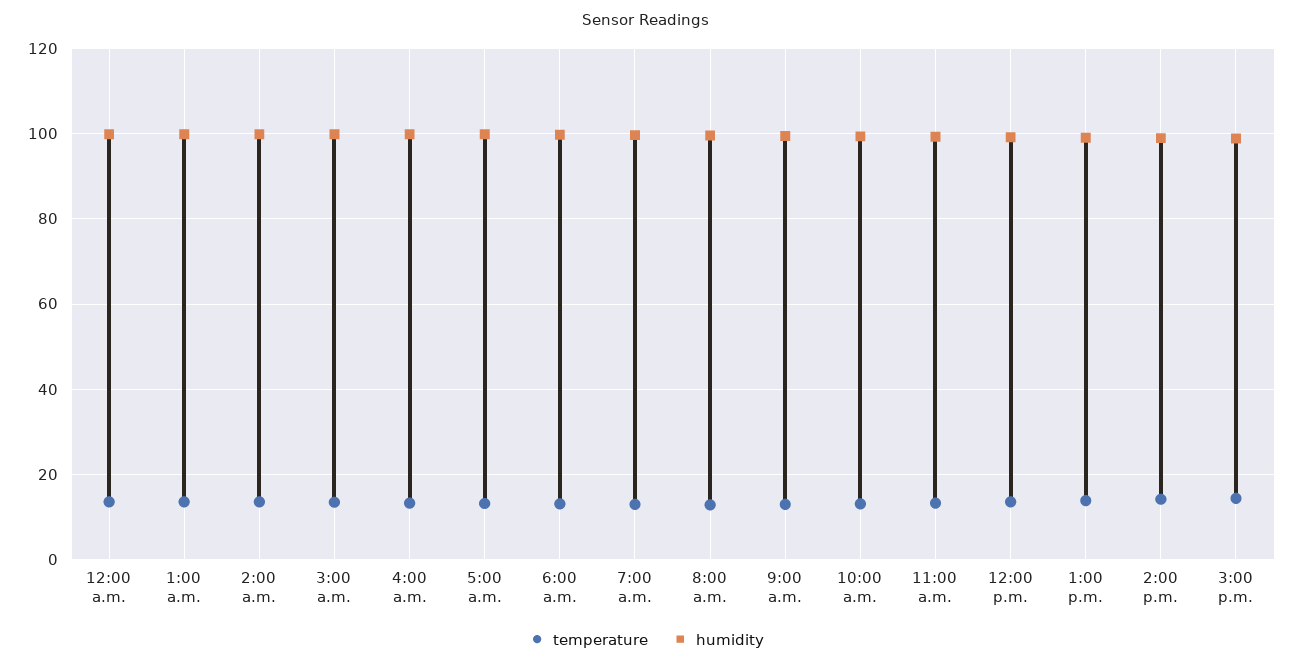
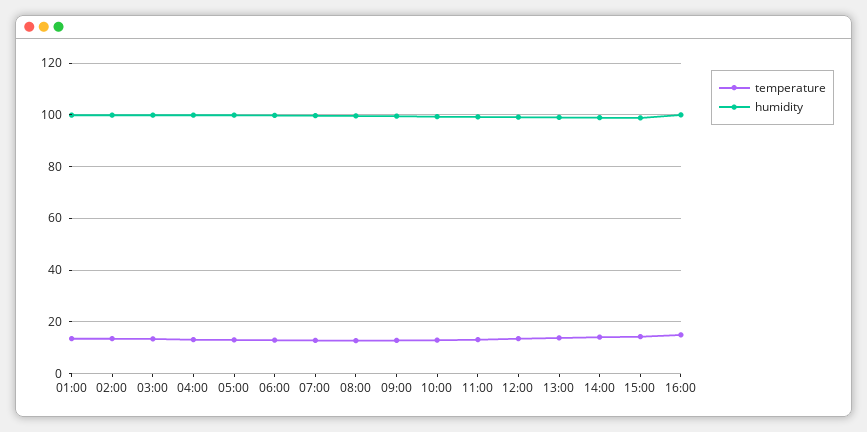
temperature, 12:00 a.m.: 14 -> none
humidity, 12:00 a.m.: 100 -> none
temperature, 16:00: none -> 15
humidity, 16:00: none -> 100

